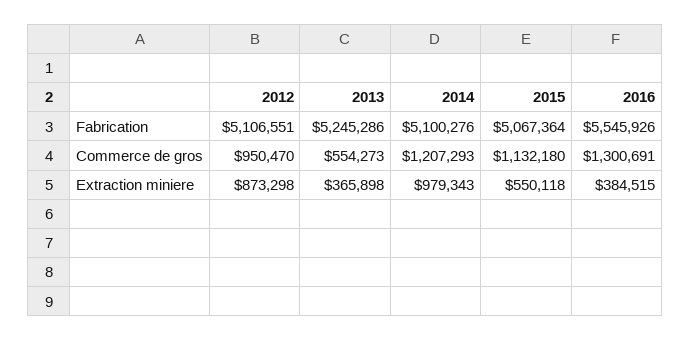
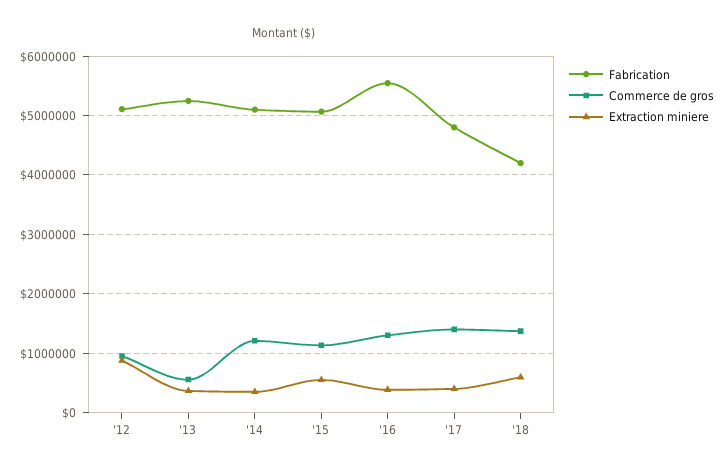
Extraction miniere, 2014: 979343 -> 400000
Fabrication, '17: none -> 4800000
Commerce de gros, '17: none -> 1400000
Extraction miniere, '17: none -> 400000
Fabrication, '18: none -> 4200000
Commerce de gros, '18: none -> 1400000
Extraction miniere, '18: none -> 600000

